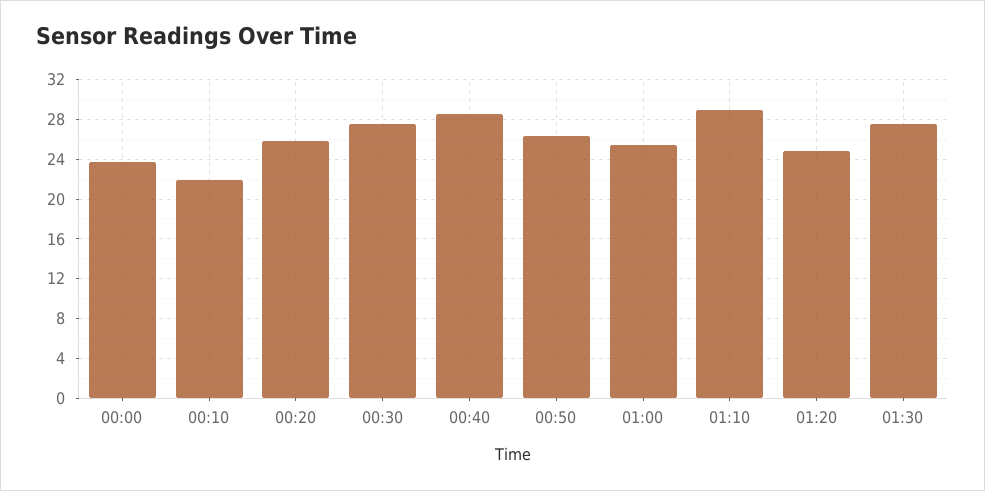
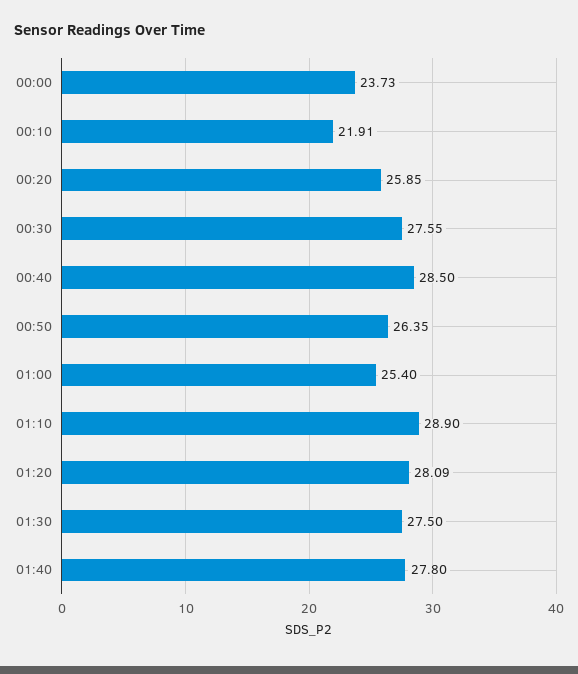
01:20: 25 -> 28.09
01:40: none -> 27.8

